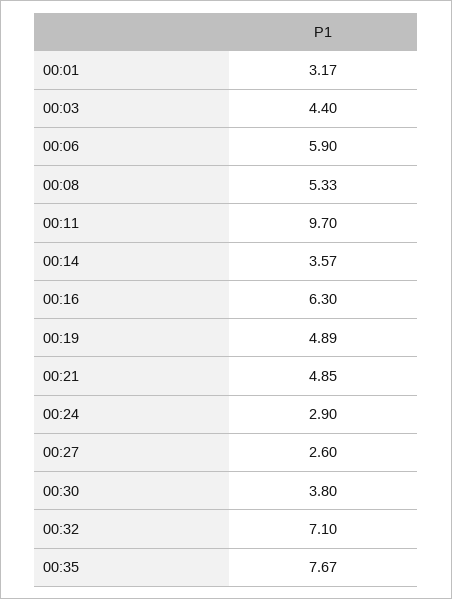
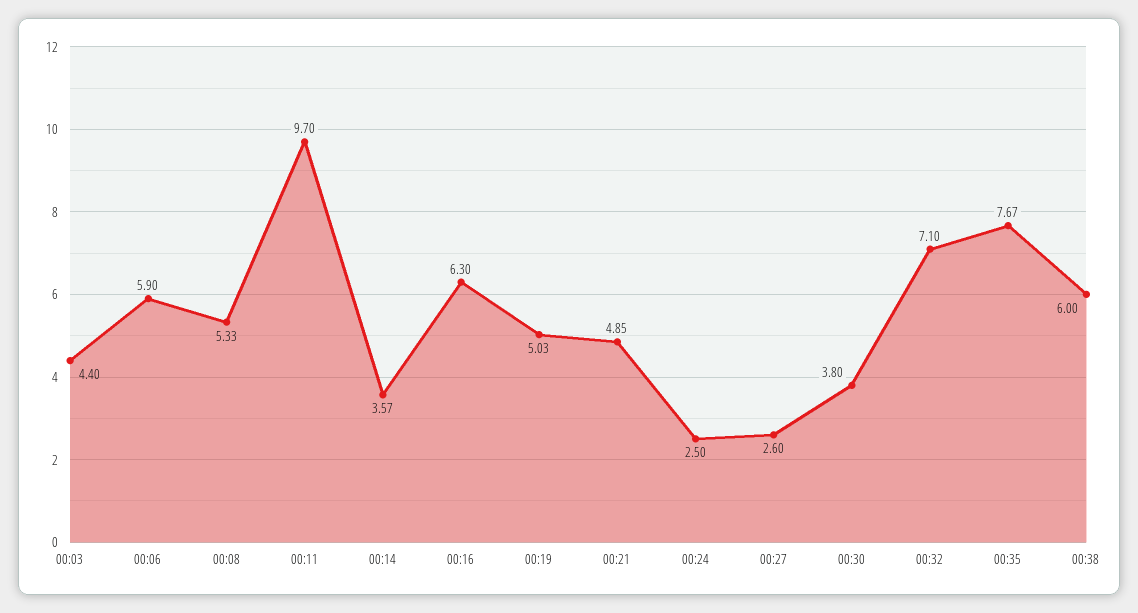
00:01: 3.17 -> none
00:19: 4.89 -> 5.03
00:24: 2.9 -> 2.5
00:38: none -> 6

